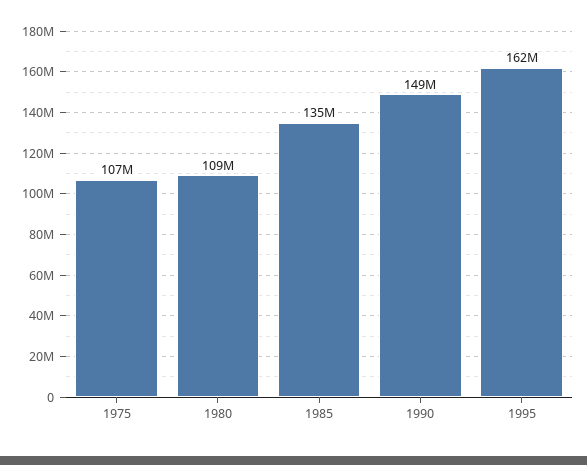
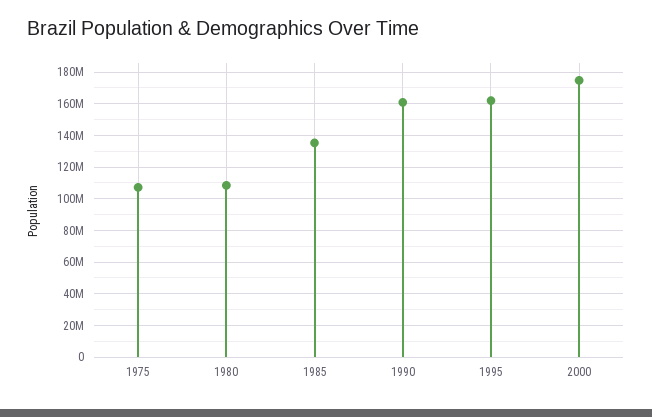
1990: 149000000 -> 160000000
2000: none -> 175000000

